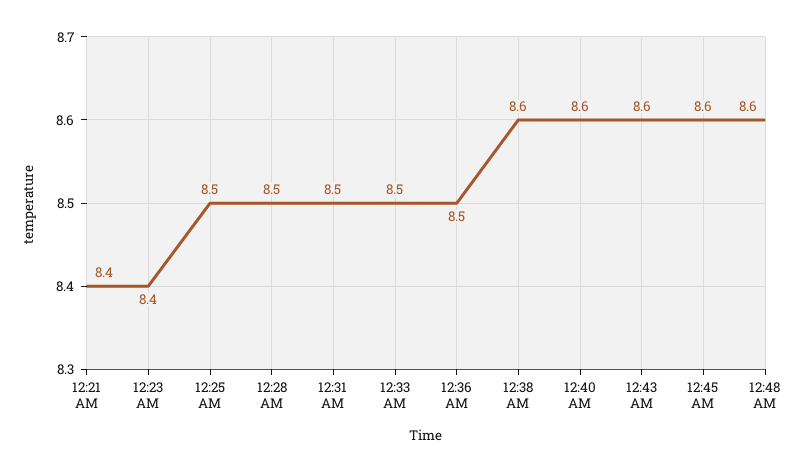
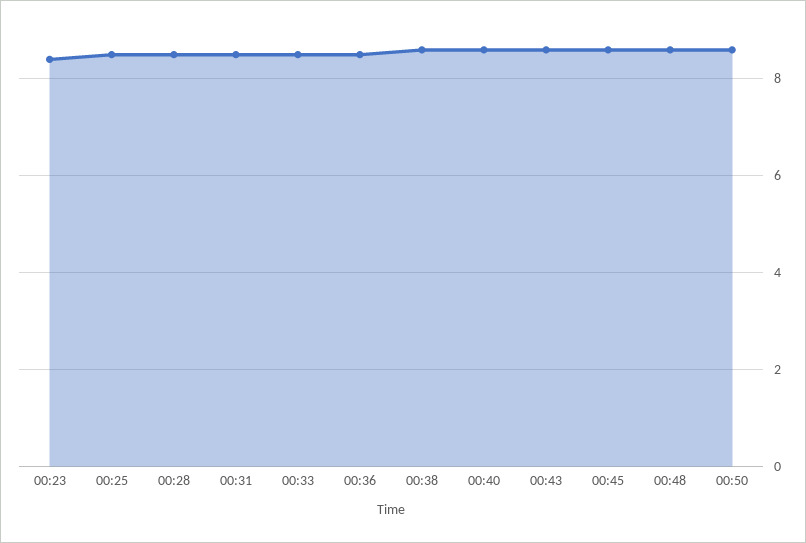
12:21 AM: 8.4 -> none
00:50: none -> 8.5

